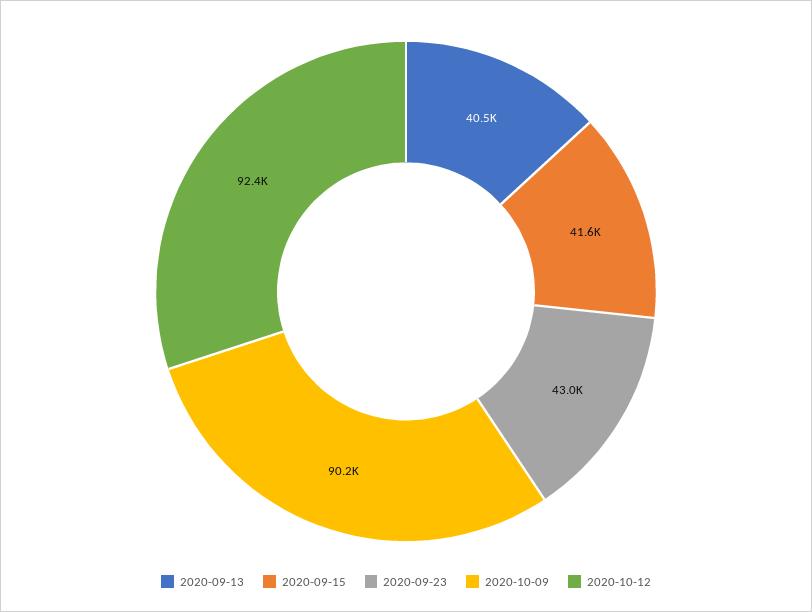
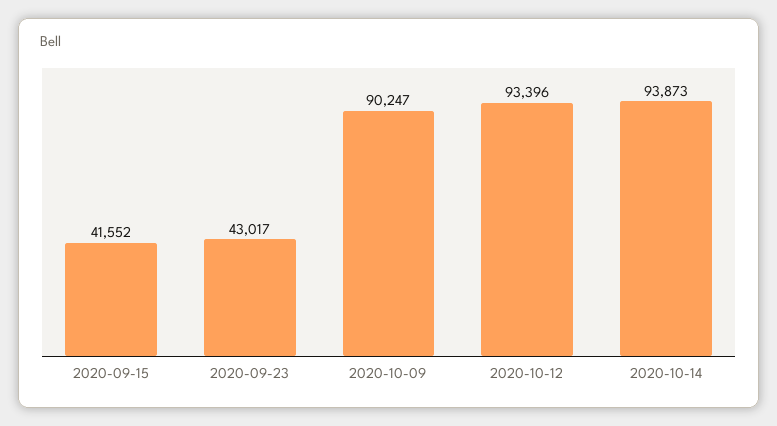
2020-09-13: 40500 -> none
2020-10-12: 92400 -> 93396
2020-10-14: none -> 93873

